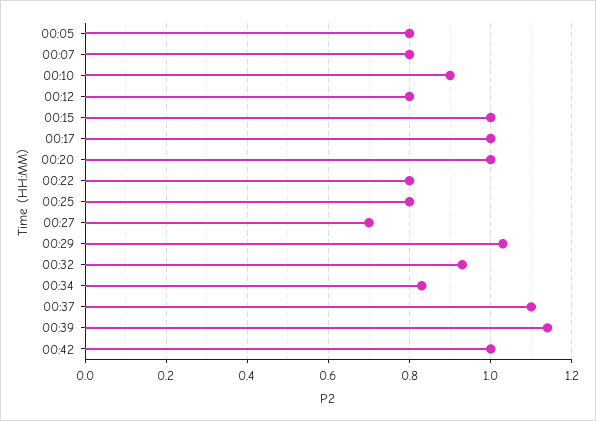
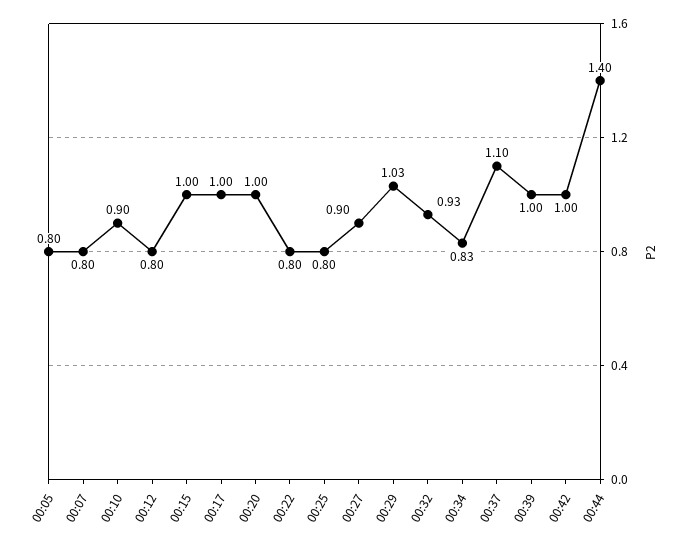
00:27: 0.7 -> 0.9
00:39: 1.15 -> 1
00:44: none -> 1.4

